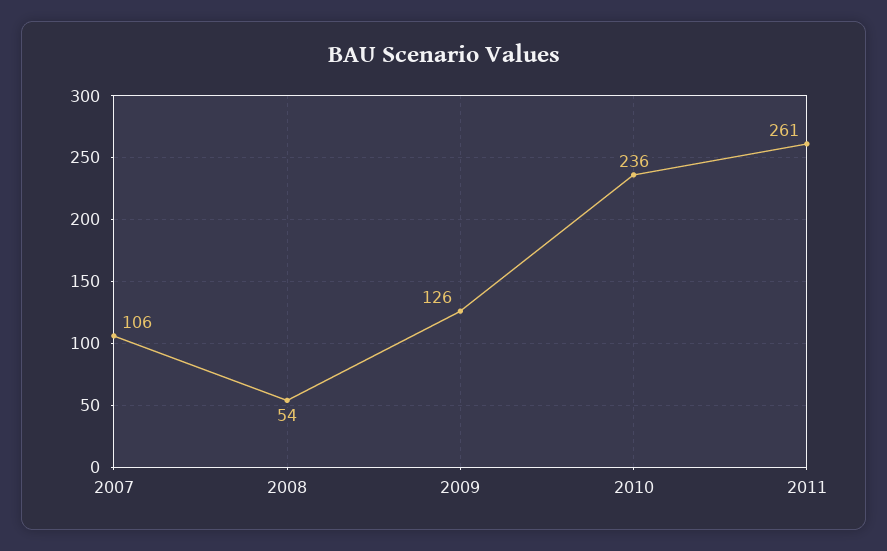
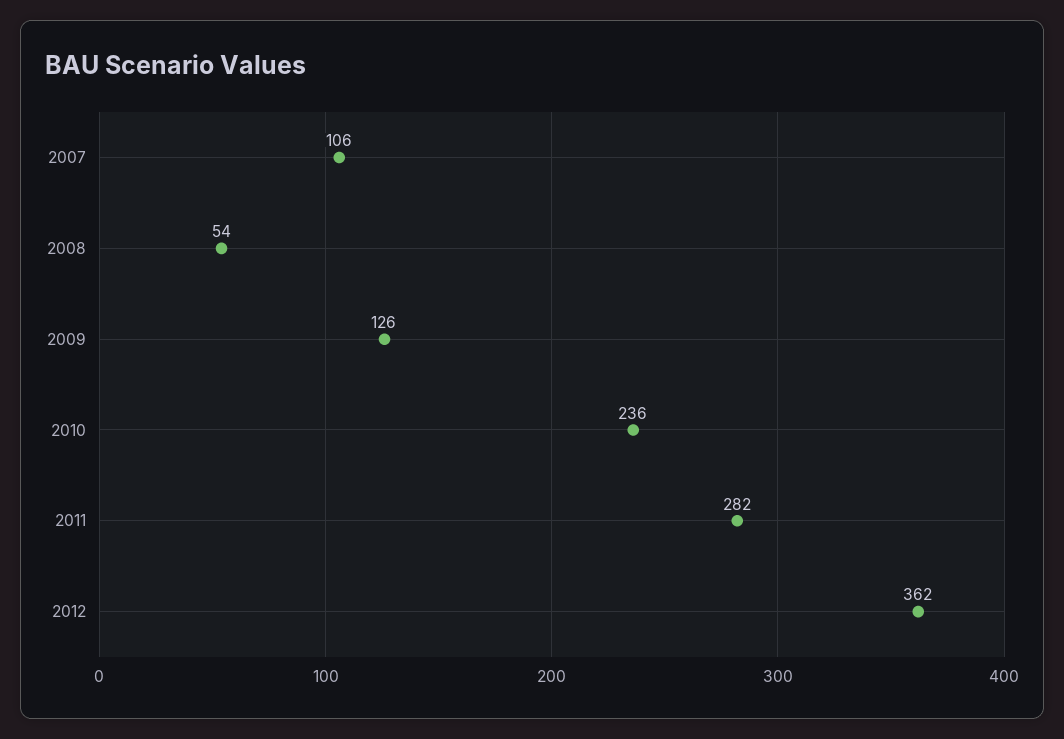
2011: 261 -> 282
2012: none -> 362

